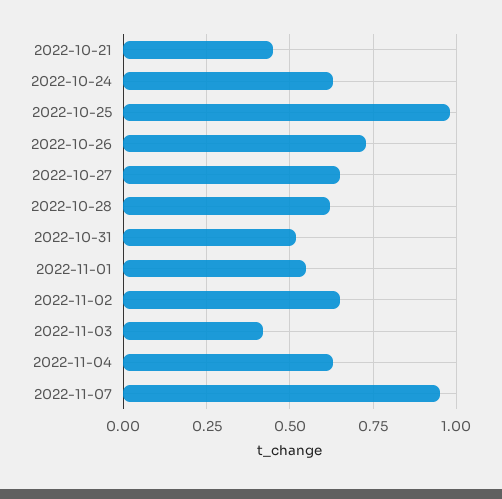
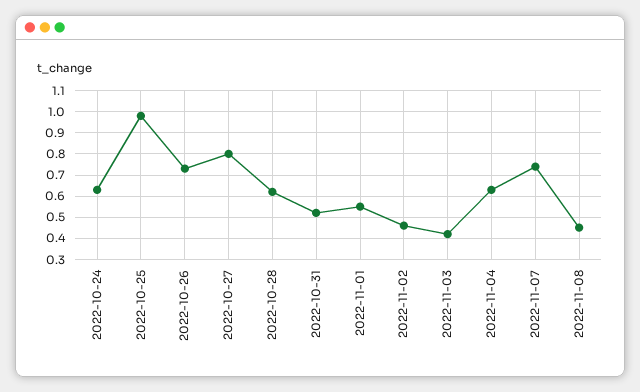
2022-10-21: 0.45 -> none
2022-10-27: 0.65 -> 0.8
2022-11-02: 0.65 -> 0.45
2022-11-07: 0.95 -> 0.75
2022-11-08: none -> 0.45

